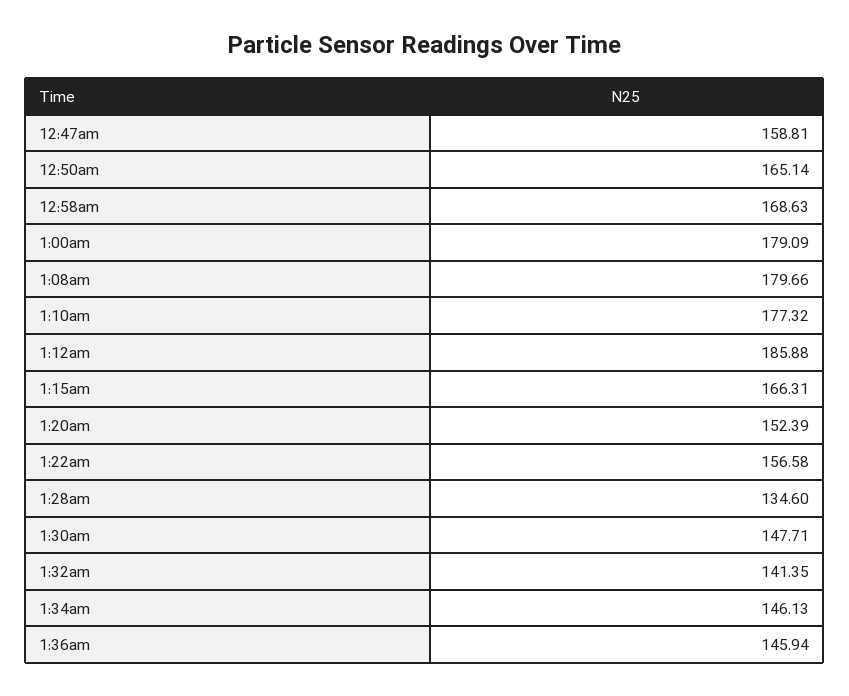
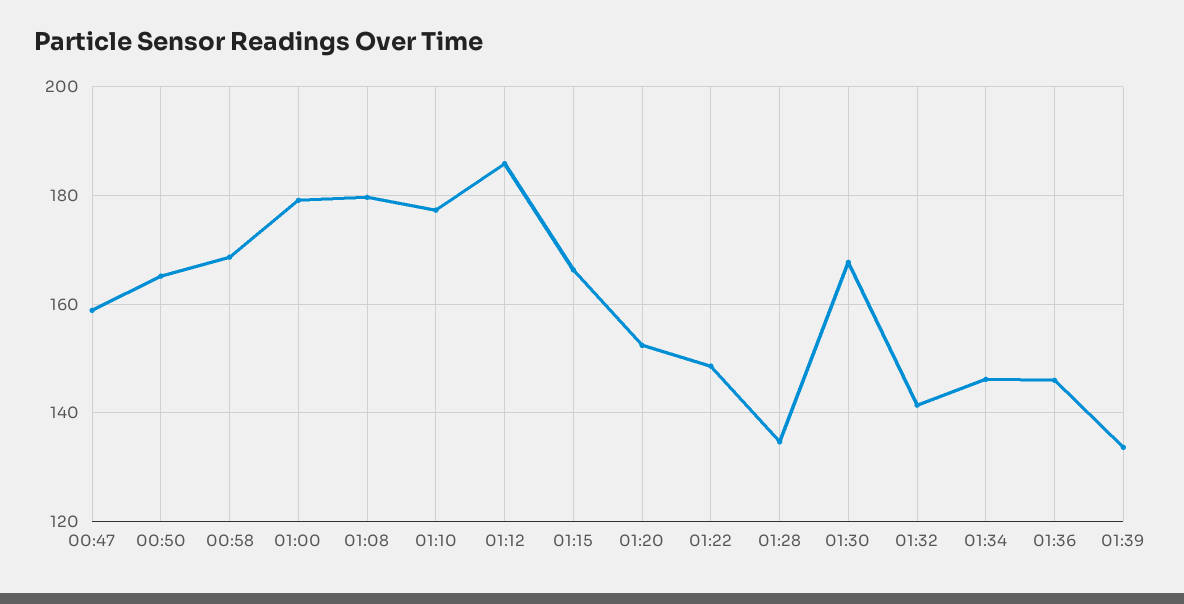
1:22am: 156.58 -> 148
1:30am: 147.71 -> 168
01:39: none -> 134

